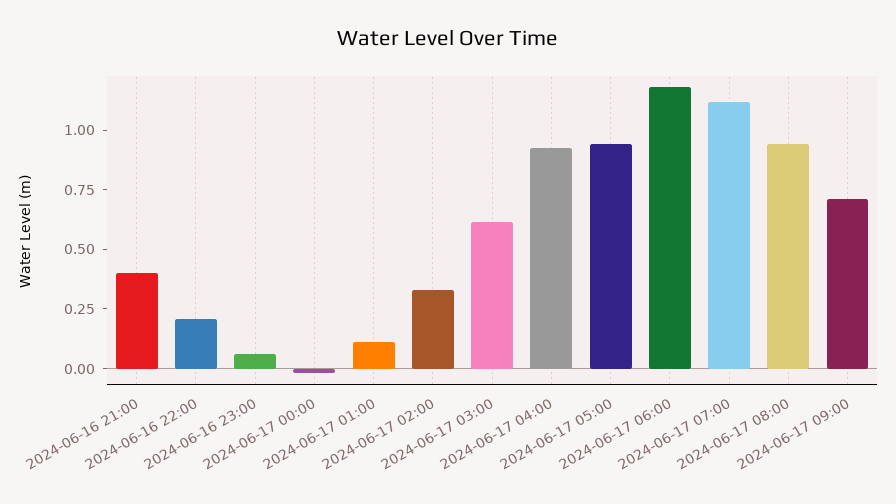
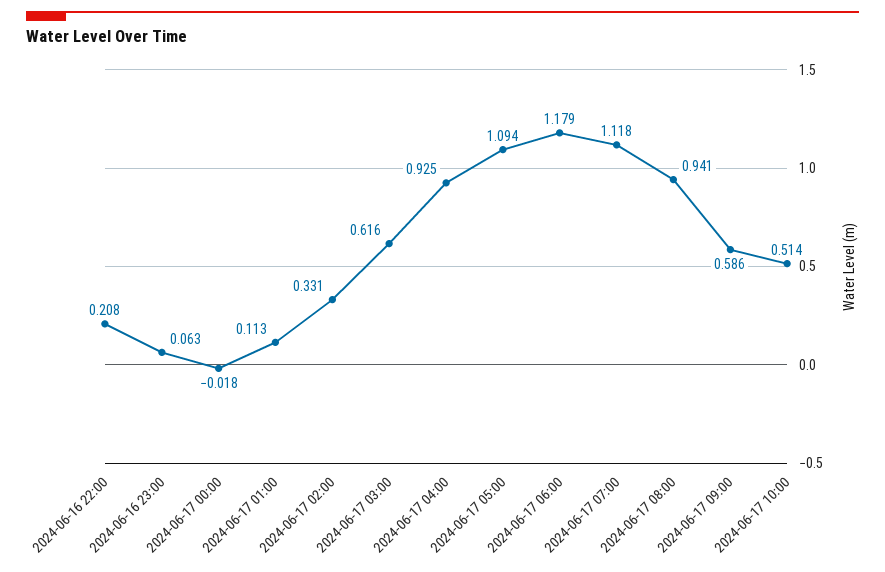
2024-06-16 21:00: 0.4 -> none
2024-06-17 05:00: 0.95 -> 1.094
2024-06-17 09:00: 0.7 -> 0.586
2024-06-17 10:00: none -> 0.514

